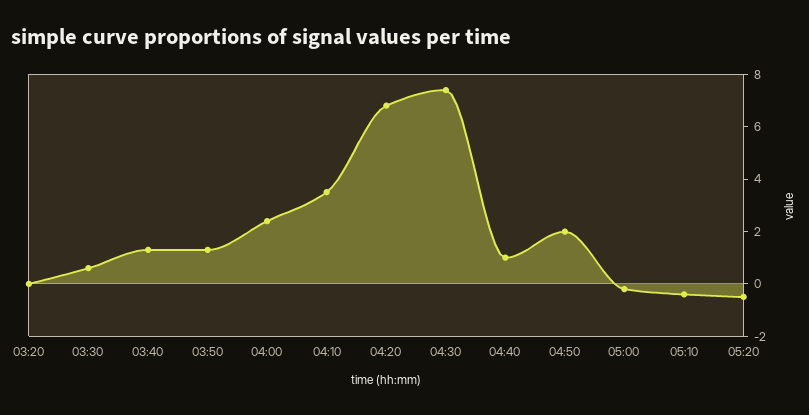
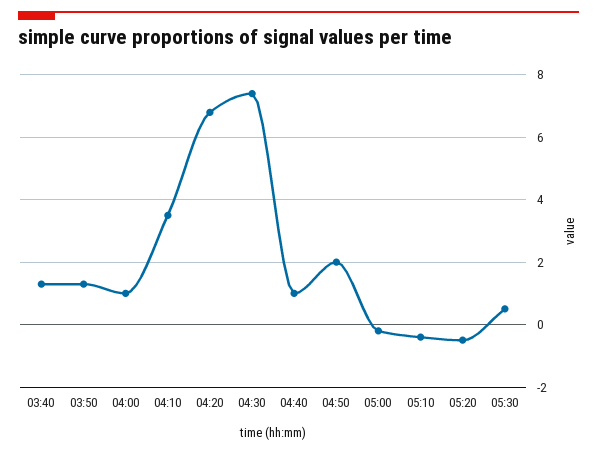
03:20: 0 -> none
03:30: 0.5 -> none
04:00: 2.5 -> 1
05:30: none -> 0.5

